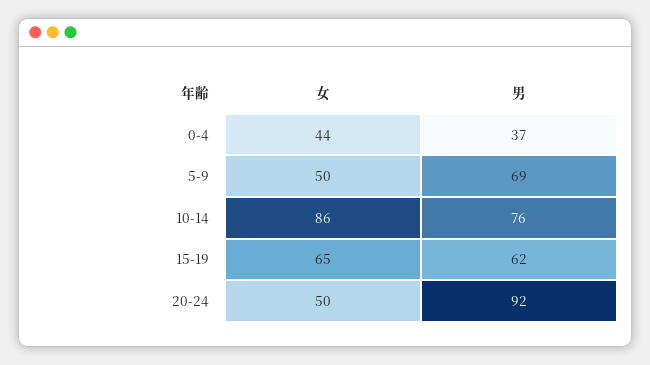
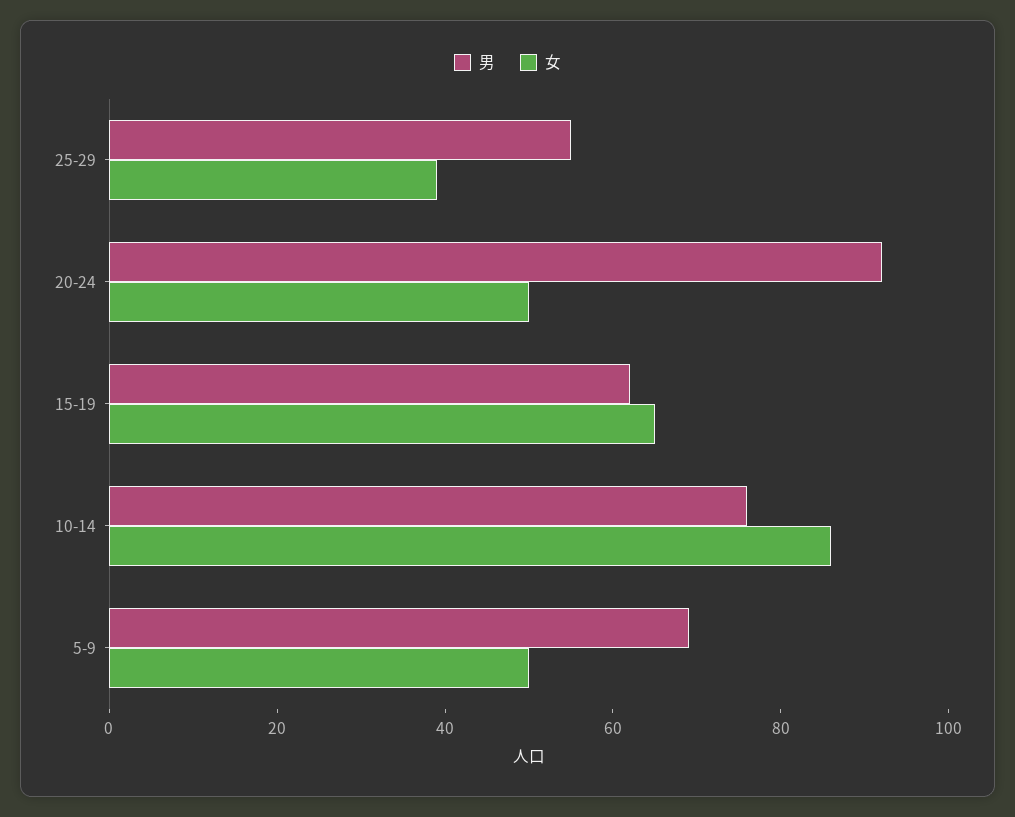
女, 0-4: 44 -> none
男, 0-4: 37 -> none
男, 25-29: none -> 55
女, 25-29: none -> 40

